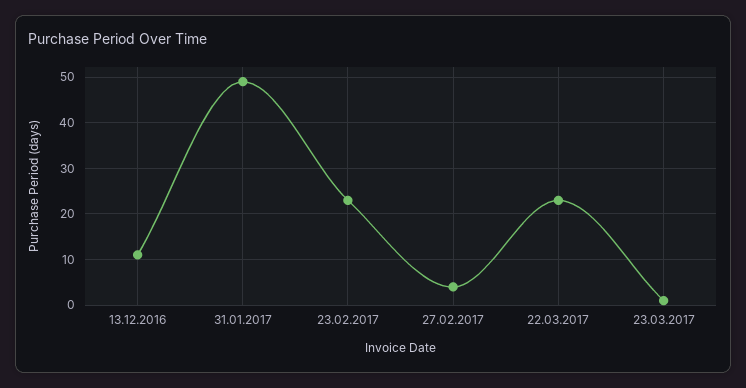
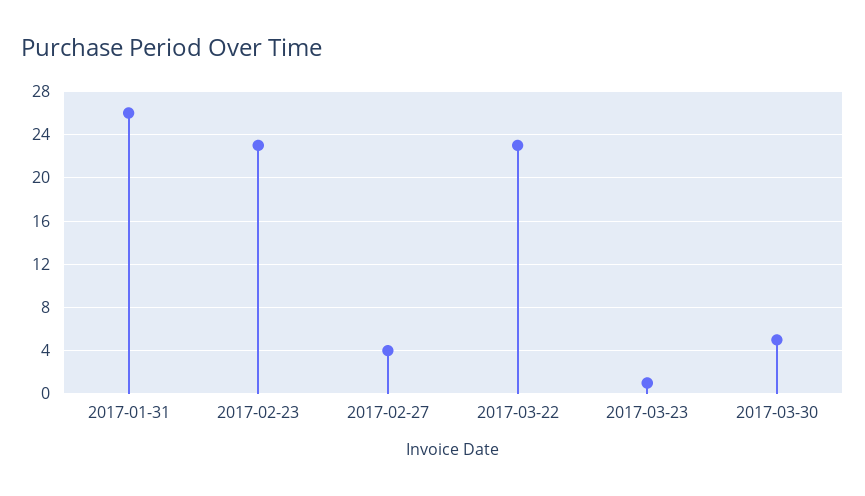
13.12.2016: 10 -> none
31.01.2017: 50 -> 26
2017-03-30: none -> 5

